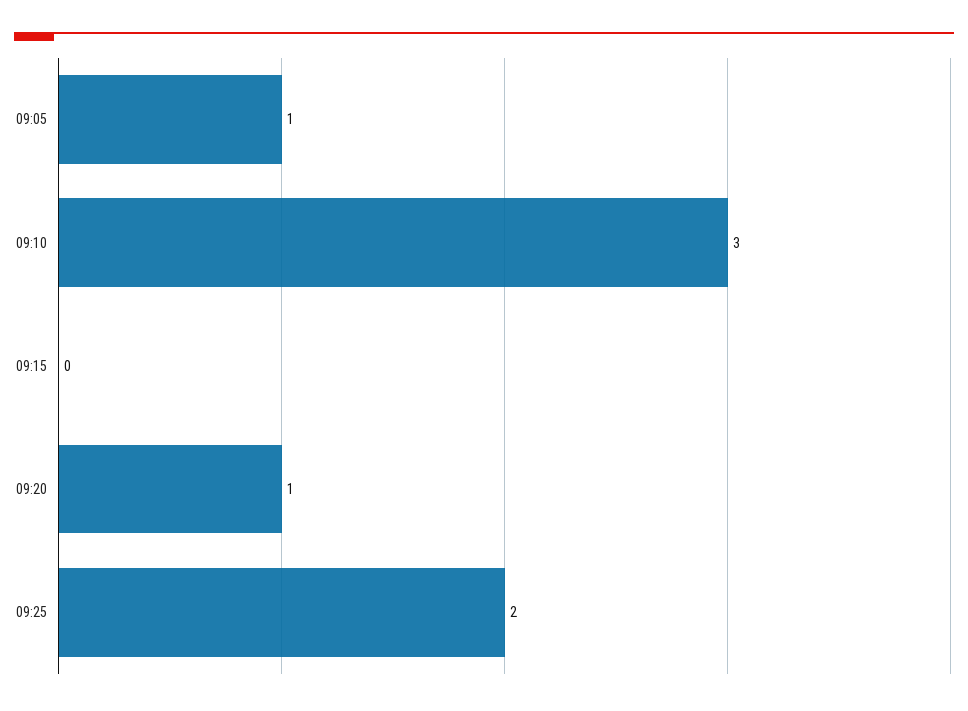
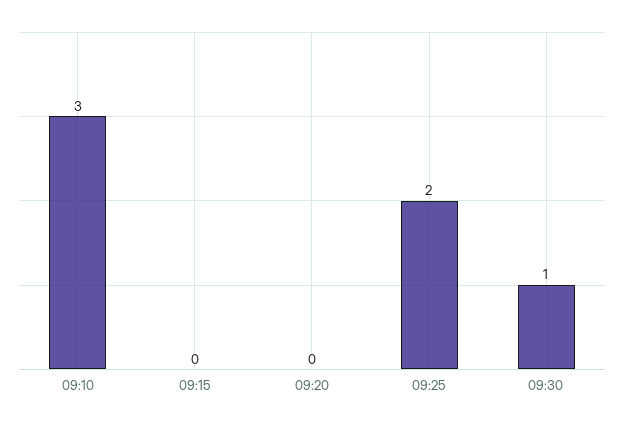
09:05: 1 -> none
09:20: 1 -> 0
09:30: none -> 1

